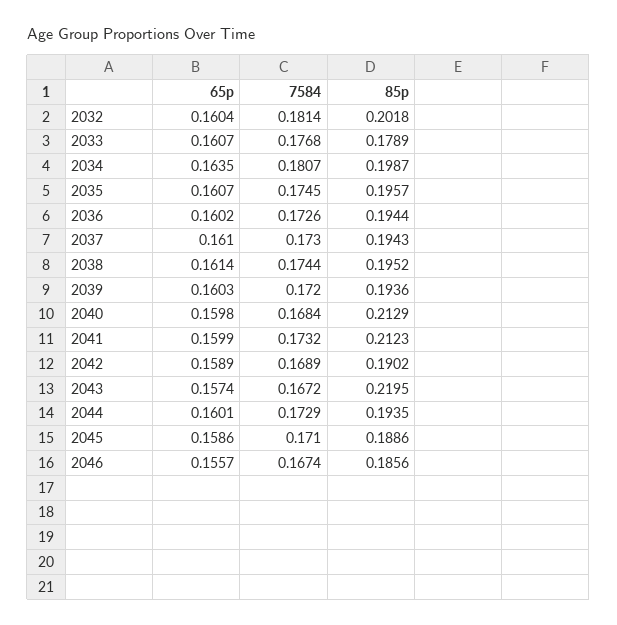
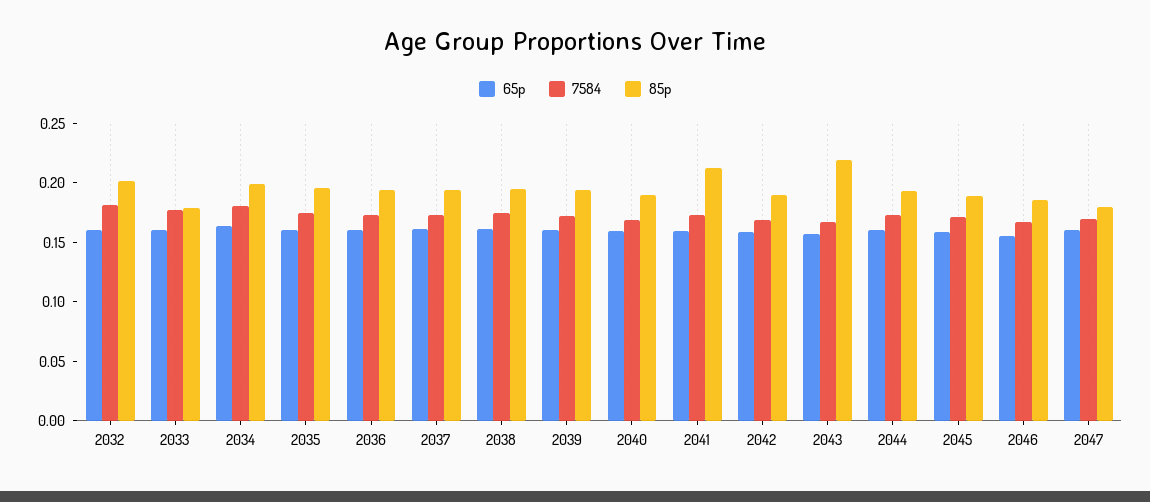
85p, 2040: 0.2129 -> 0.19
65p, 2047: none -> 0.16
7584, 2047: none -> 0.17
85p, 2047: none -> 0.18

